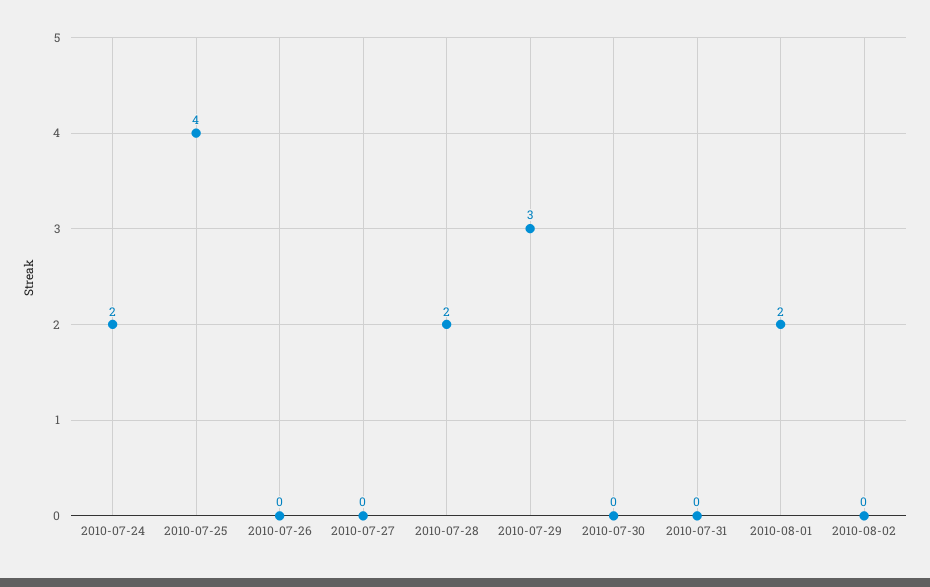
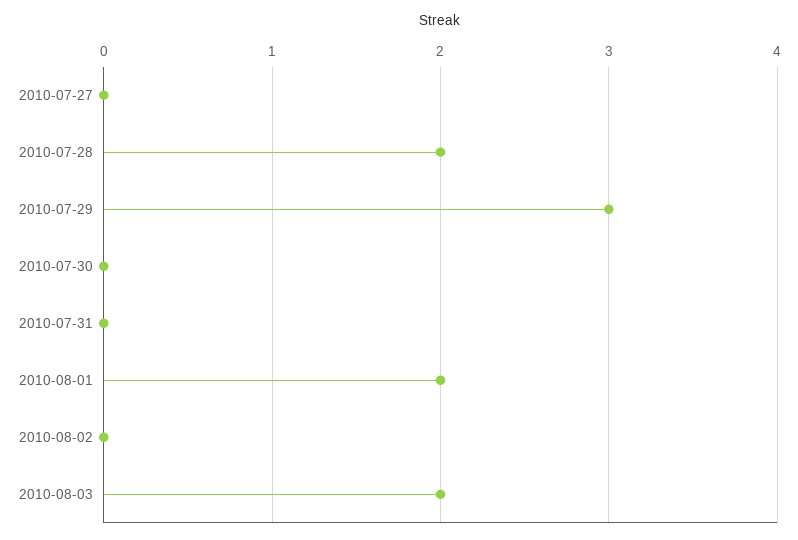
2010-07-24: 2 -> none
2010-07-25: 4 -> none
2010-07-26: 0 -> none
2010-08-03: none -> 2

